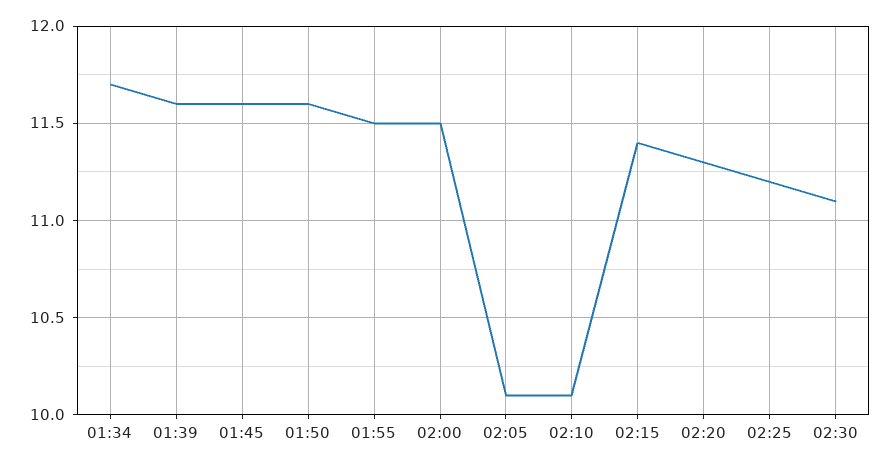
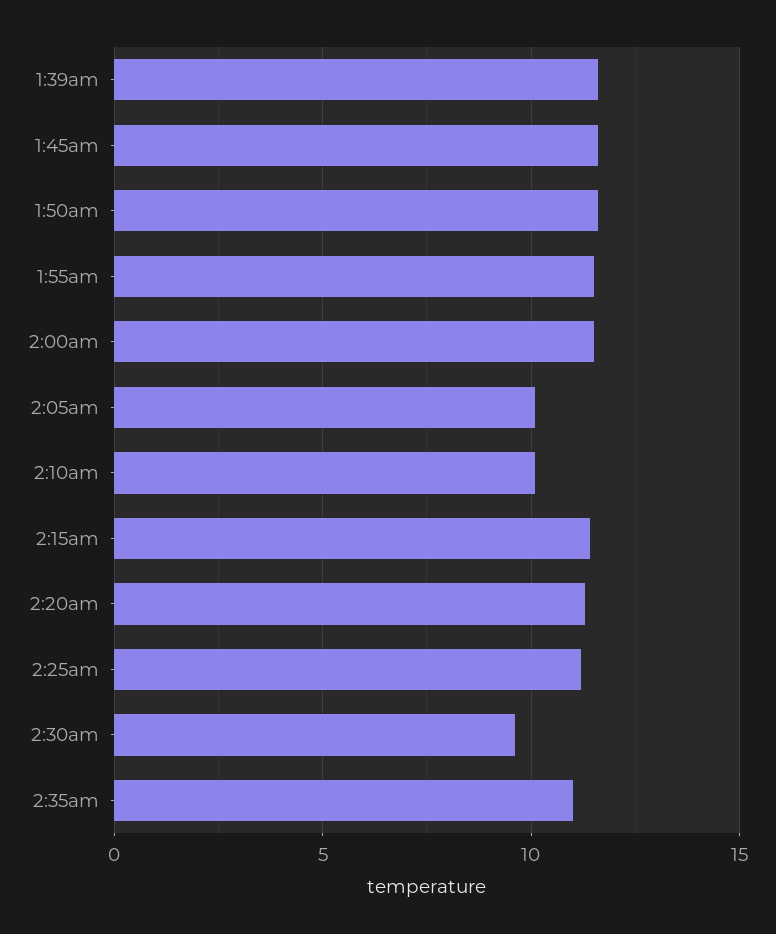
01:34: 11.7 -> none
02:30: 11.1 -> 9.5
2:35am: none -> 11

